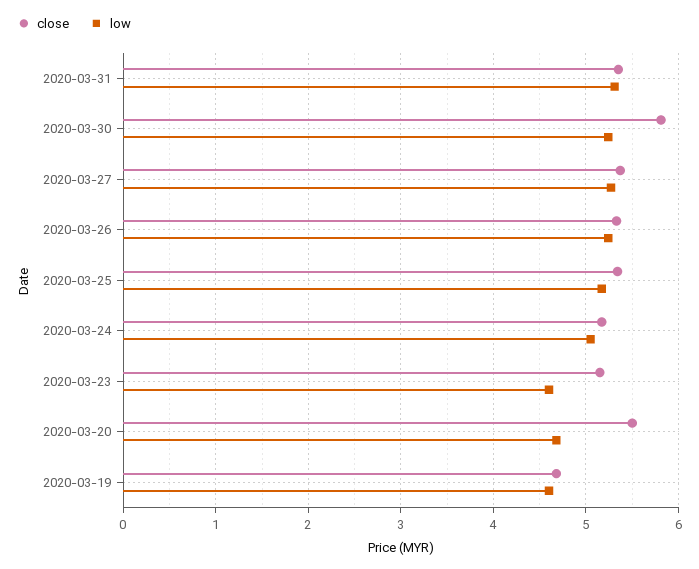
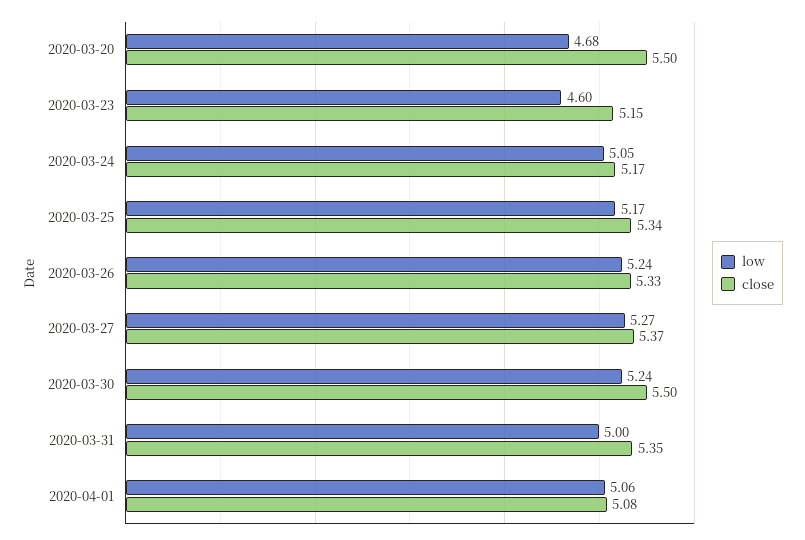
low, 2020-03-31: 5.3 -> 5
close, 2020-03-30: 5.8 -> 5.5
close, 2020-03-19: 4.7 -> none
low, 2020-03-19: 4.6 -> none
low, 2020-04-01: none -> 5.06
close, 2020-04-01: none -> 5.08

